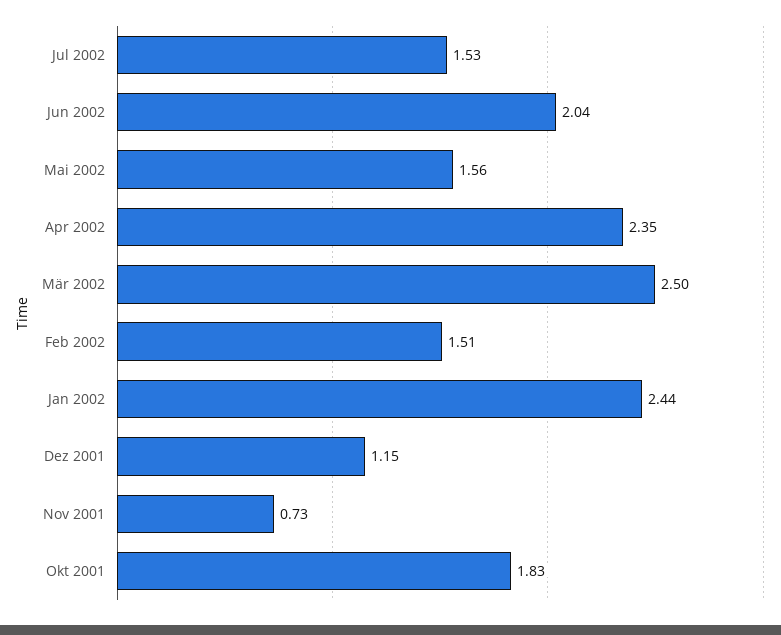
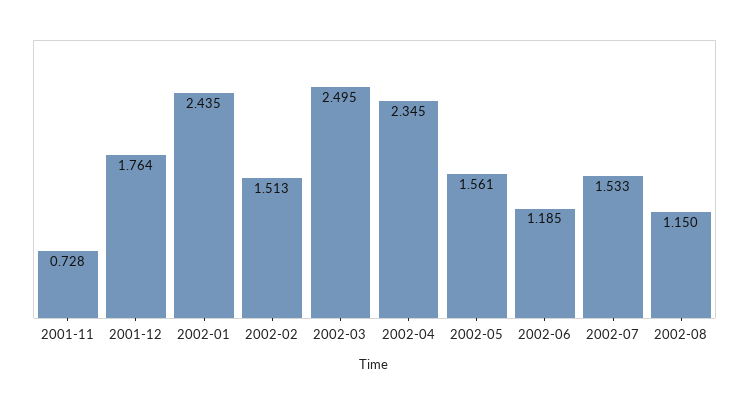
Jun 2002: 2.04 -> 1.185
Dez 2001: 1.15 -> 1.764
Okt 2001: 1.83 -> none
2002-08: none -> 1.15

